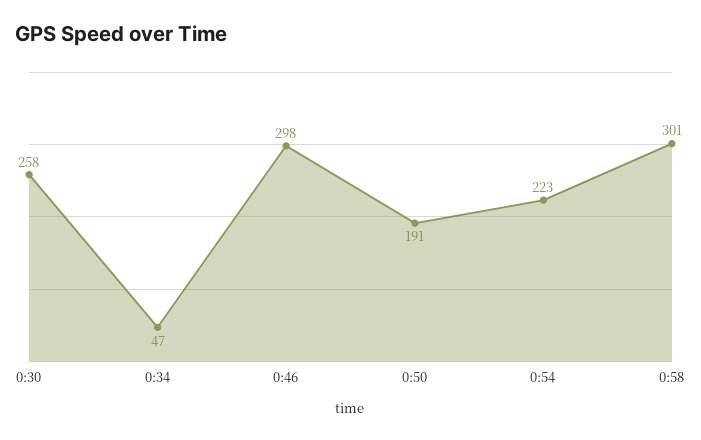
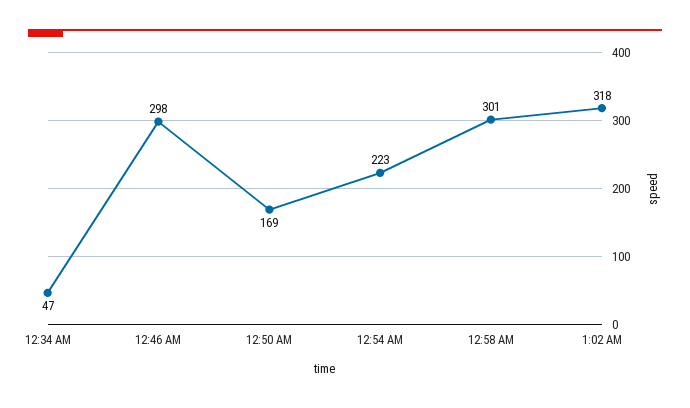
0:30: 258 -> none
0:50: 191 -> 169
1:02 AM: none -> 318

